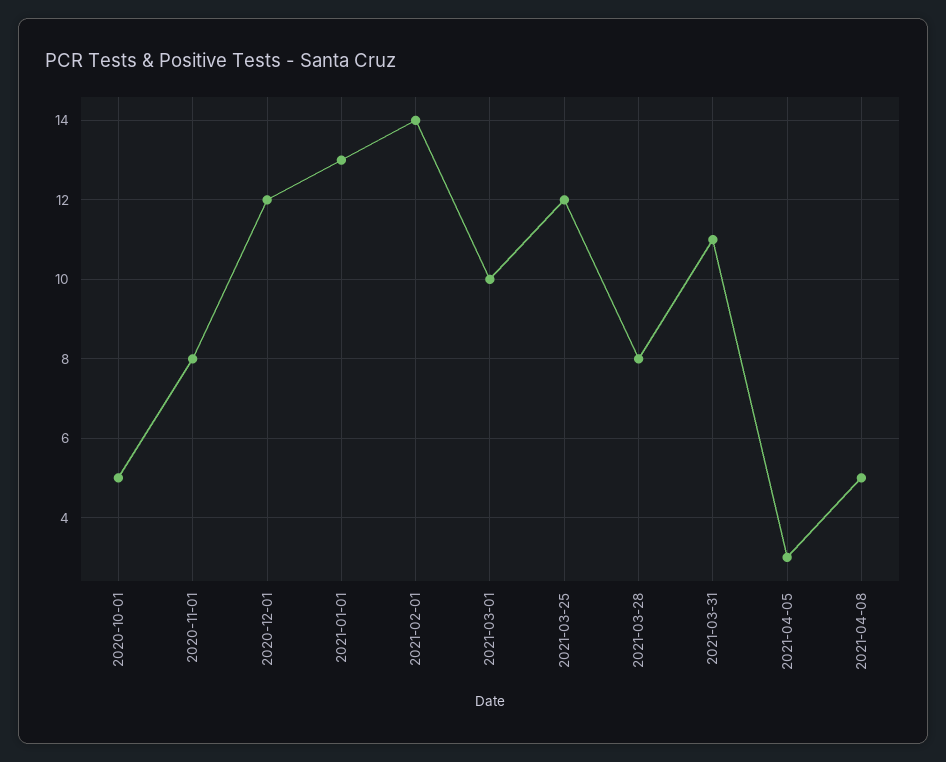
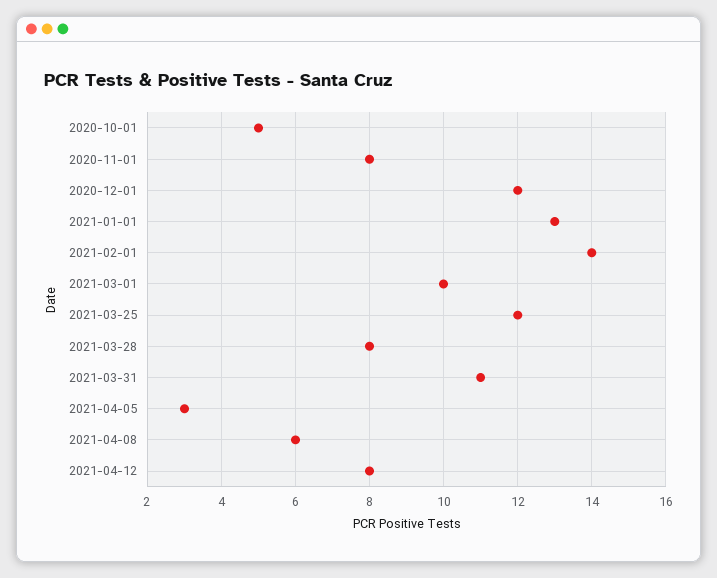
2021-04-08: 5 -> 6
2021-04-12: none -> 8

